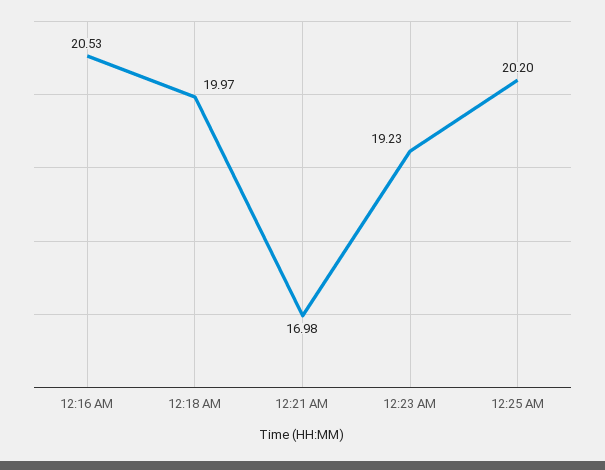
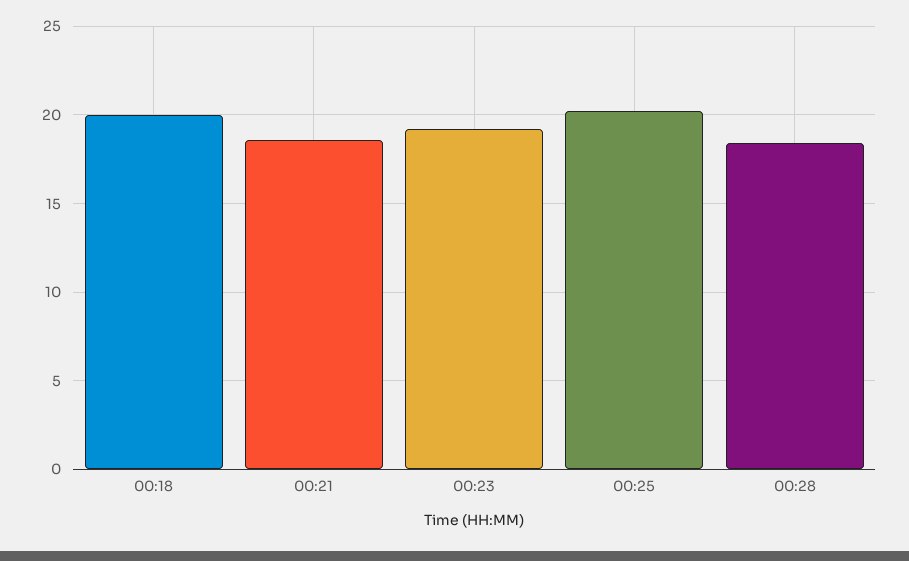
12:16 AM: 20.53 -> none
12:21 AM: 16.98 -> 18.5
00:28: none -> 18.5

